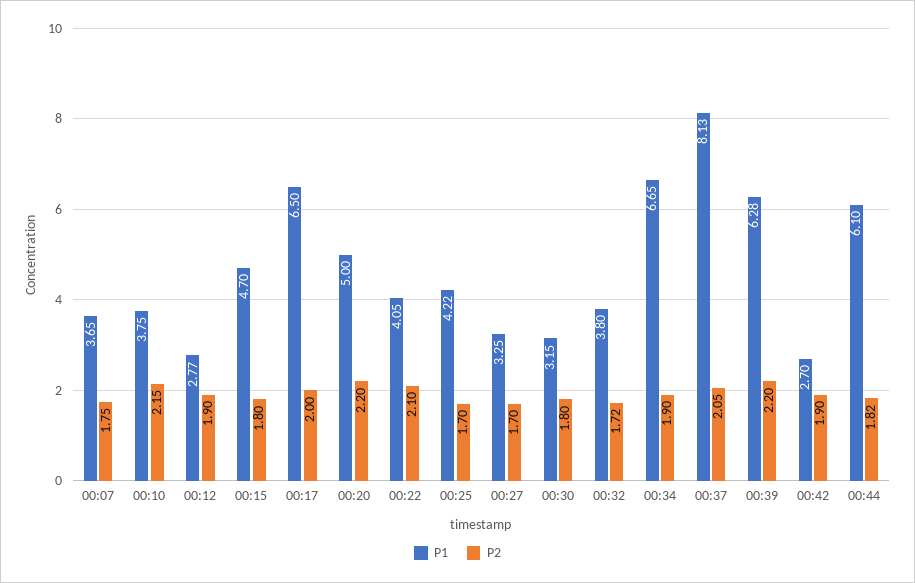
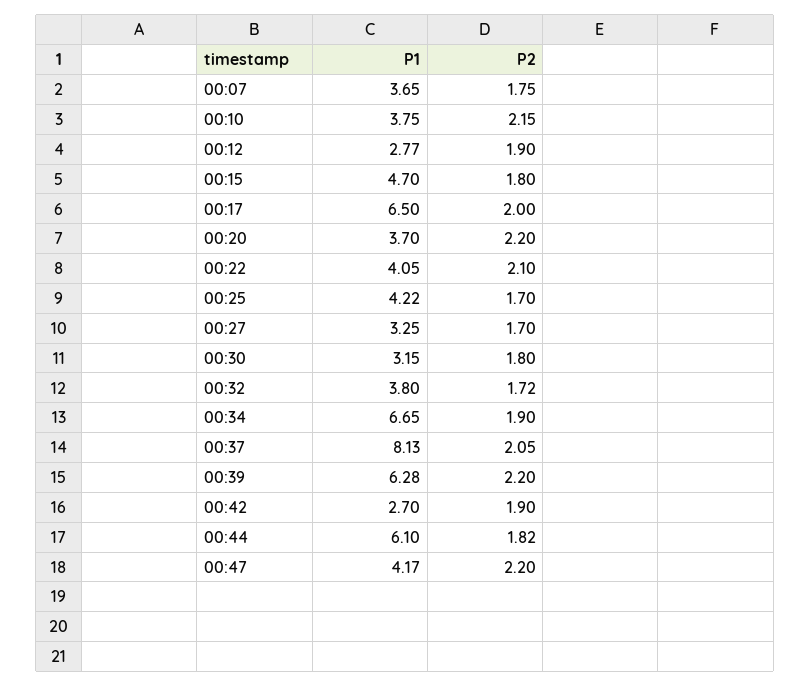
P1, 00:20: 5 -> 3.7
P1, 00:47: none -> 4.17
P2, 00:47: none -> 2.2

